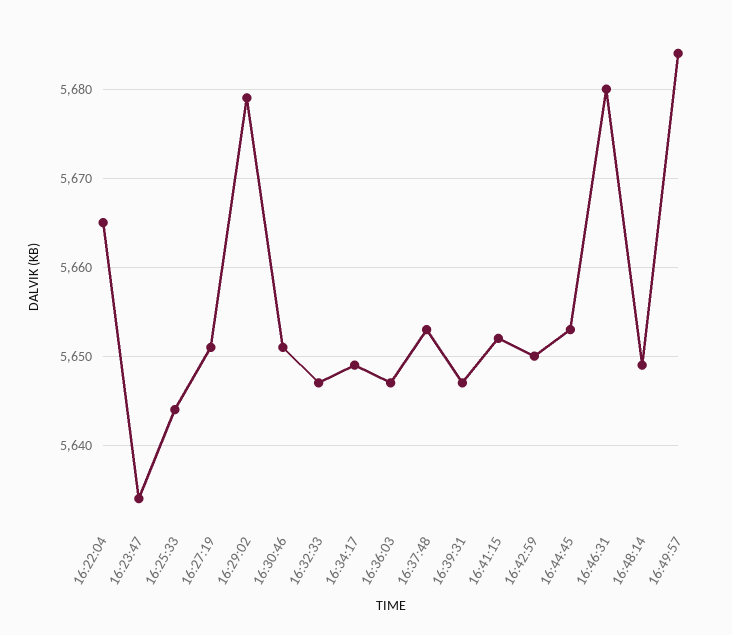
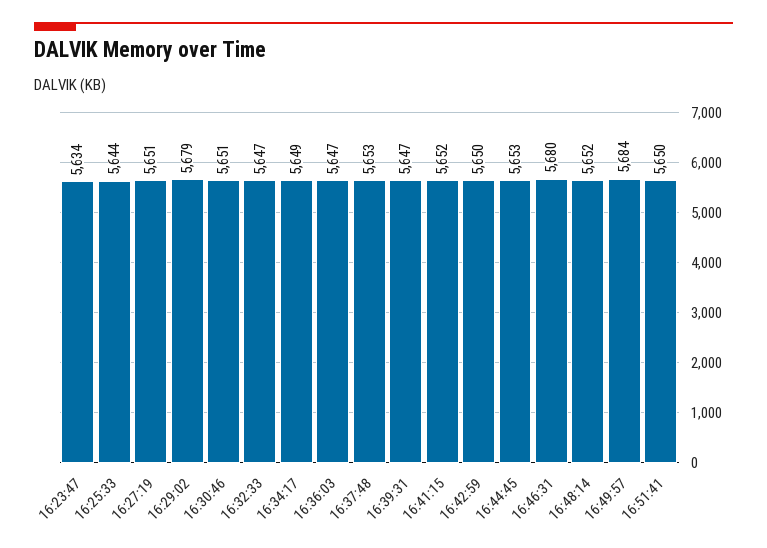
16:22:04: 5665 -> none
16:48:14: 5649 -> 5652
16:51:41: none -> 5650

